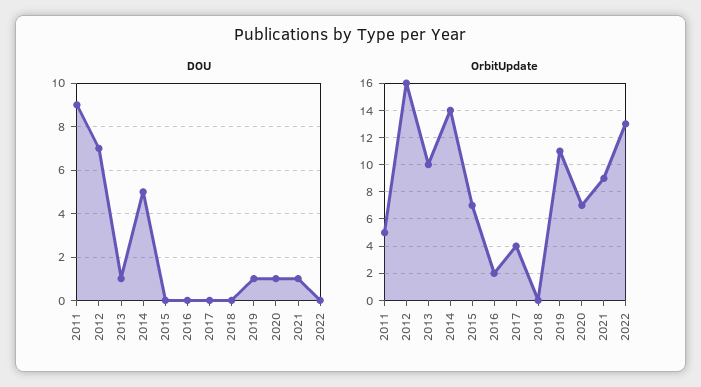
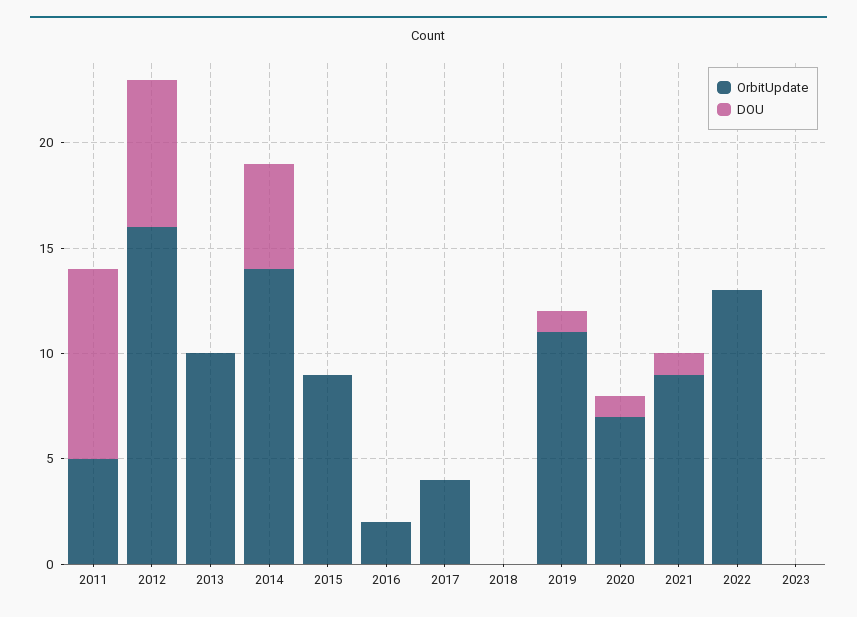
DOU, 2013: 1 -> 0
OrbitUpdate, 2015: 7 -> 9
OrbitUpdate, 2023: none -> 0
DOU, 2023: none -> 0

